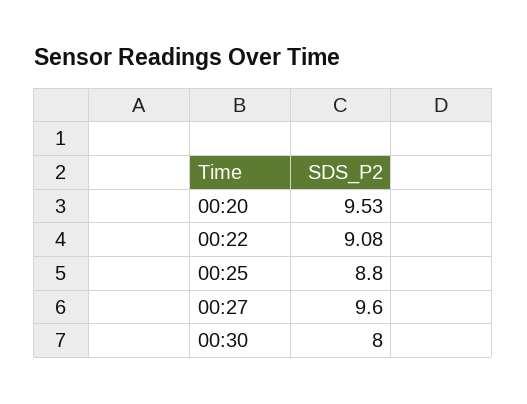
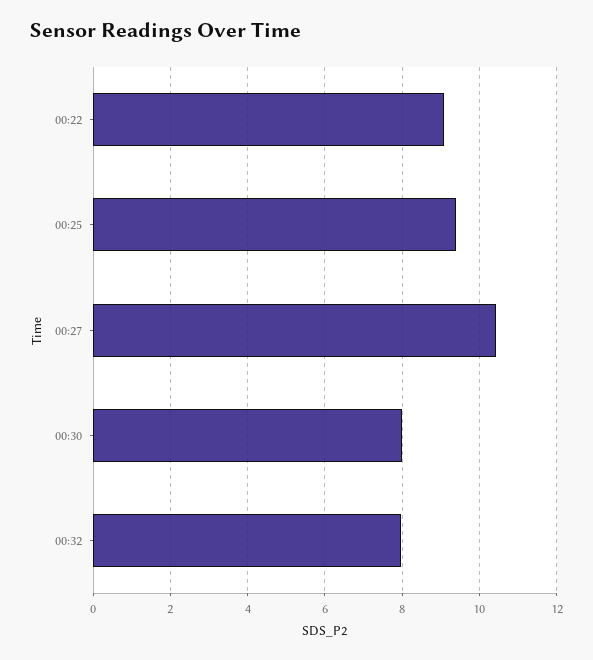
00:20: 9.53 -> none
00:25: 8.8 -> 9.4
00:27: 9.6 -> 10.4
00:32: none -> 8

